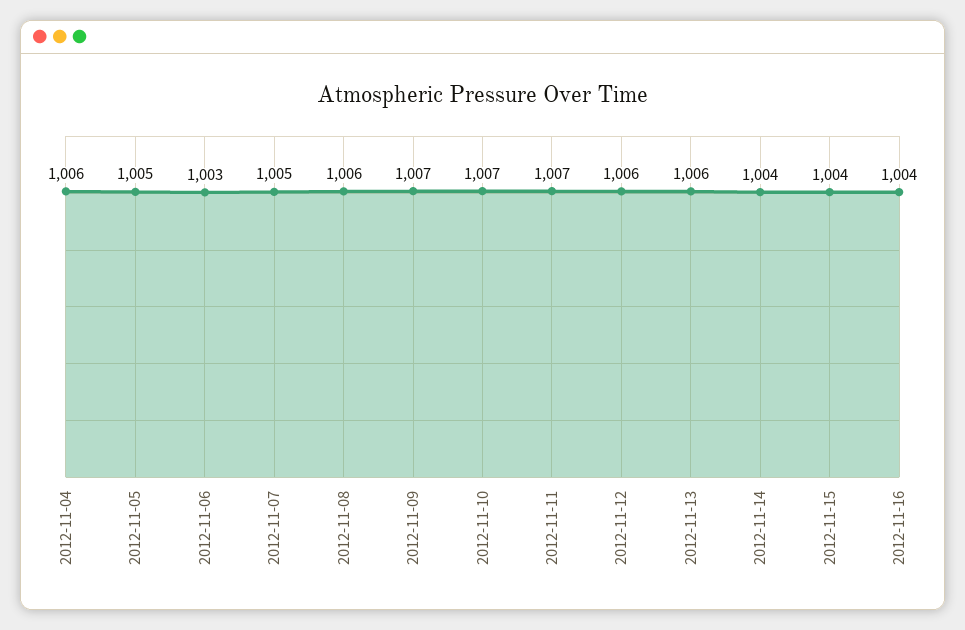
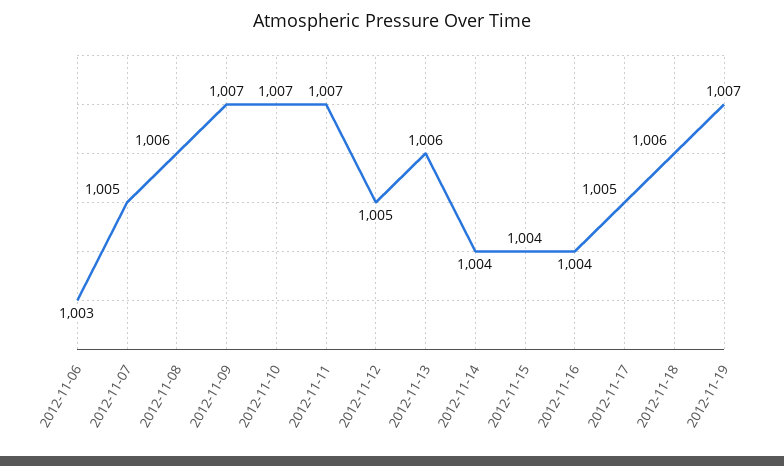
2012-11-04: 1006 -> none
2012-11-05: 1005 -> none
2012-11-12: 1006 -> 1005
2012-11-17: none -> 1005
2012-11-18: none -> 1006
2012-11-19: none -> 1007

